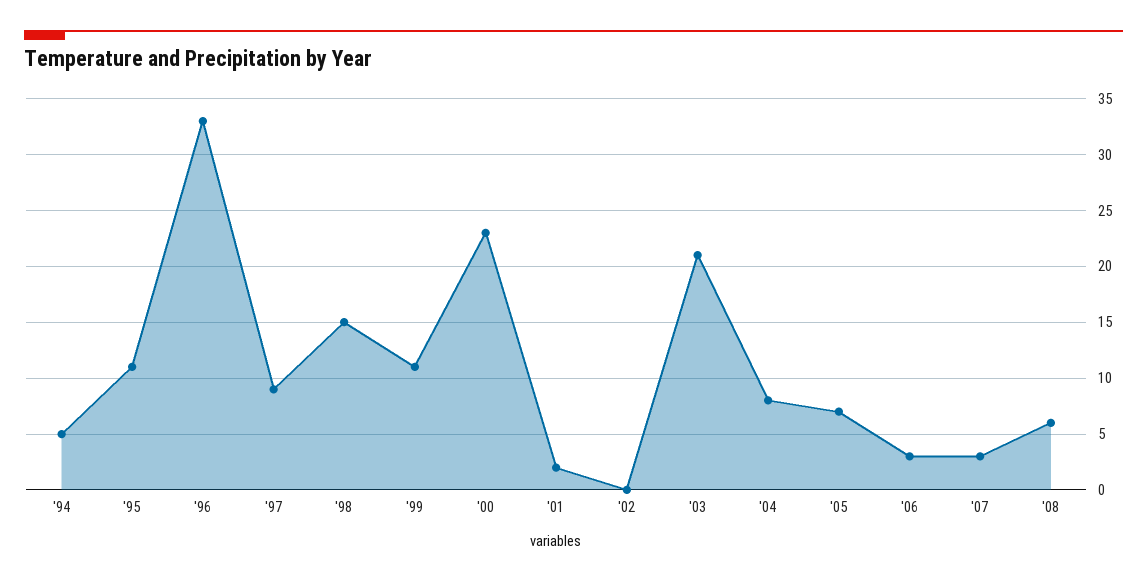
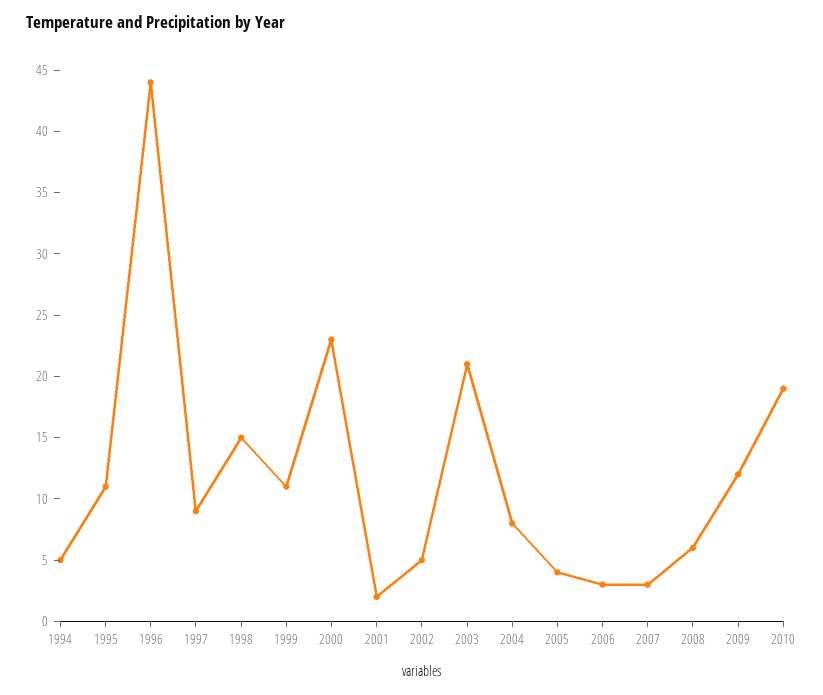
'96: 33 -> 44
'02: 0 -> 5
'05: 7 -> 4
2009: none -> 12
2010: none -> 19

